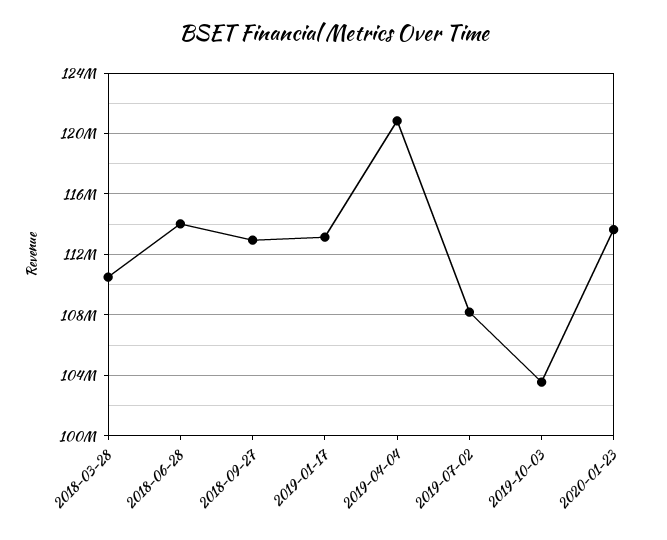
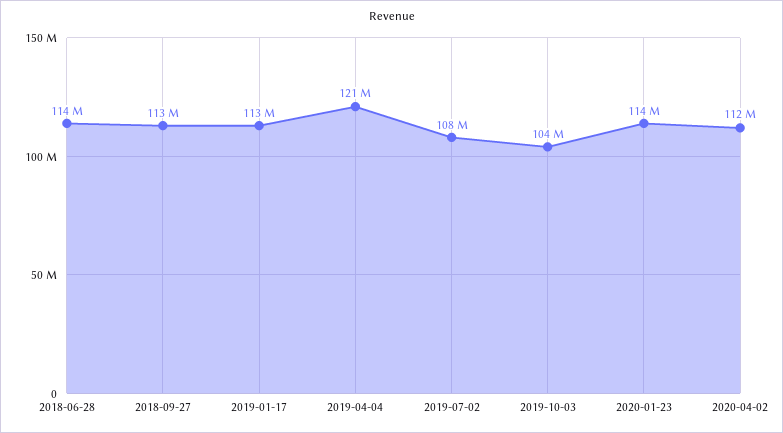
2018-03-28: 110500000 -> none
2020-04-02: none -> 112000000

